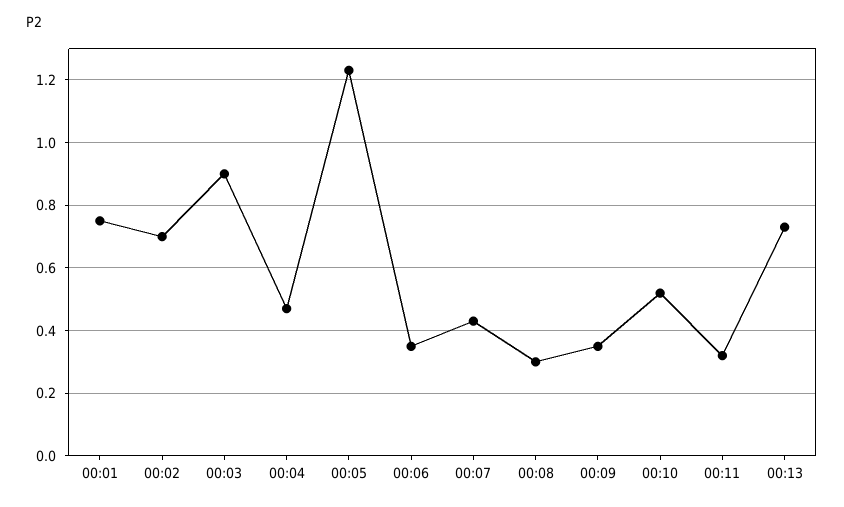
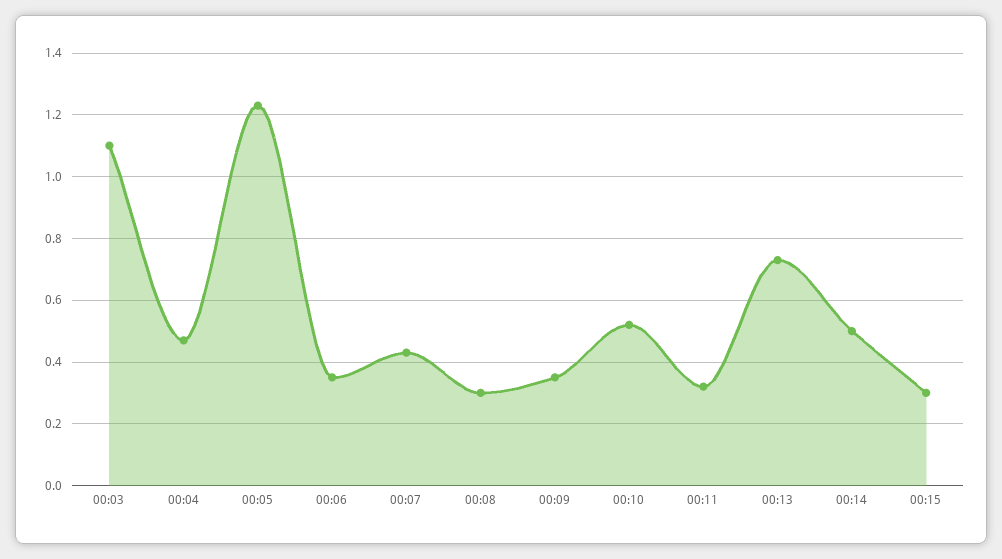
00:01: 0.75 -> none
00:02: 0.7 -> none
00:03: 0.9 -> 1.1
00:14: none -> 0.5
00:15: none -> 0.3

